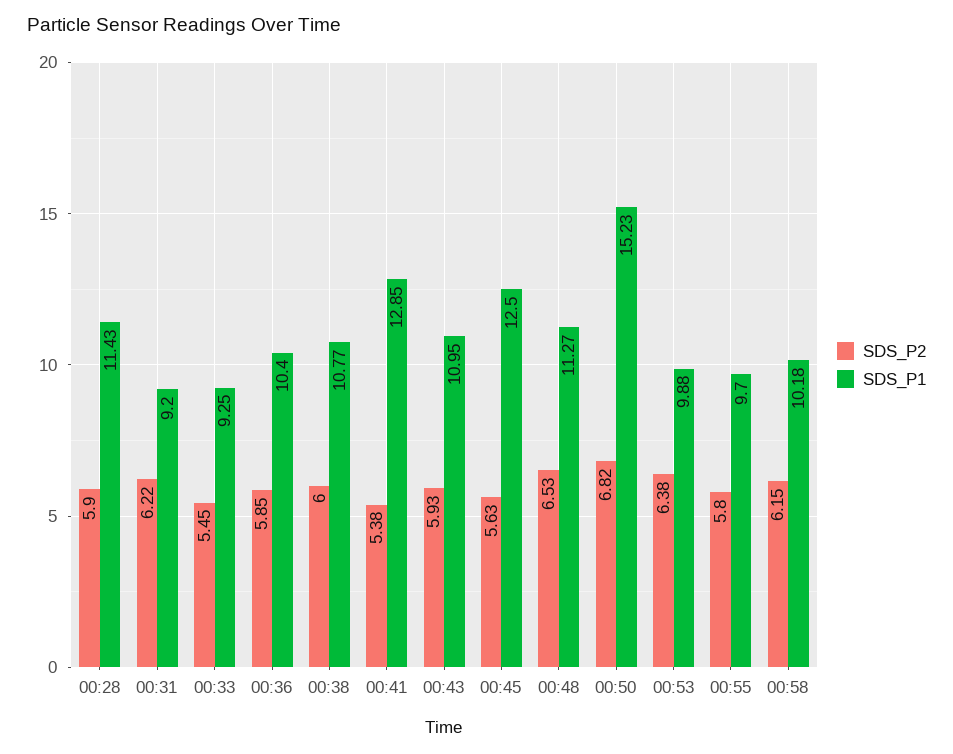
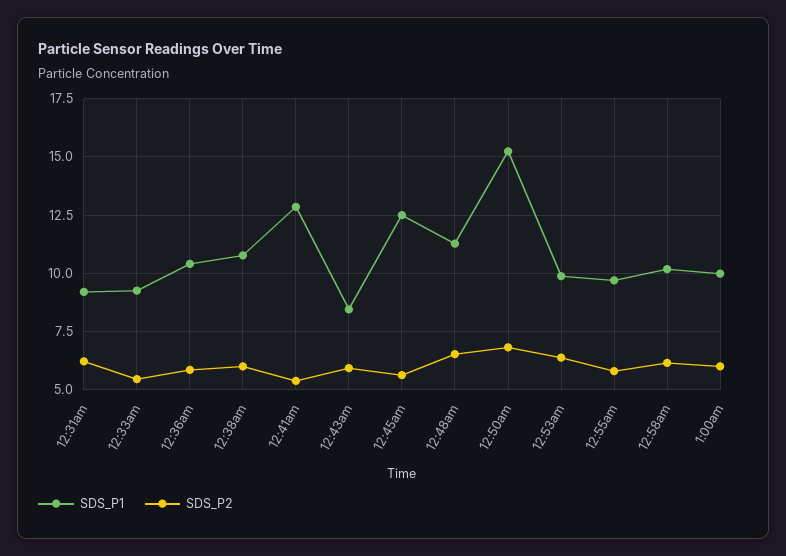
SDS_P2, 00:28: 5.9 -> none
SDS_P1, 00:28: 11.43 -> none
SDS_P1, 00:43: 10.95 -> 8.5
SDS_P1, 1:00am: none -> 10
SDS_P2, 1:00am: none -> 6

